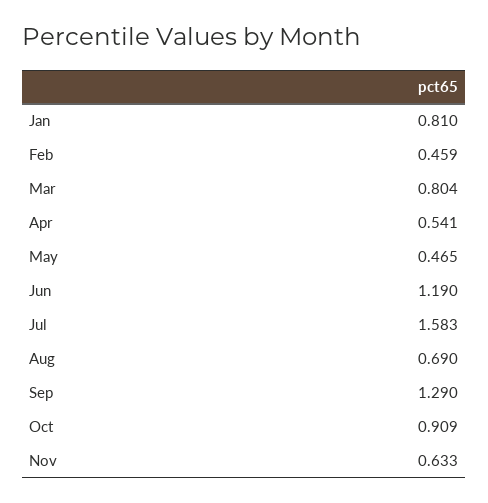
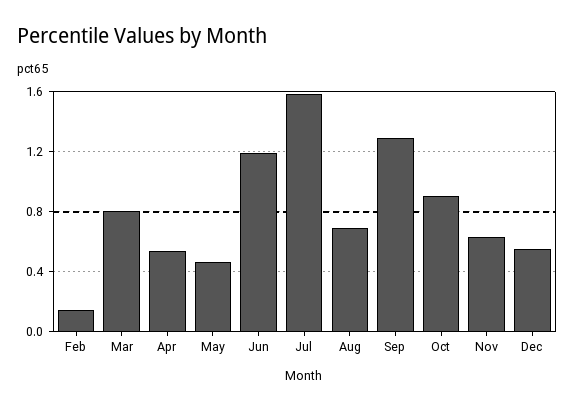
Jan: 0.81 -> none
Feb: 0.459 -> 0.15
Dec: none -> 0.55

